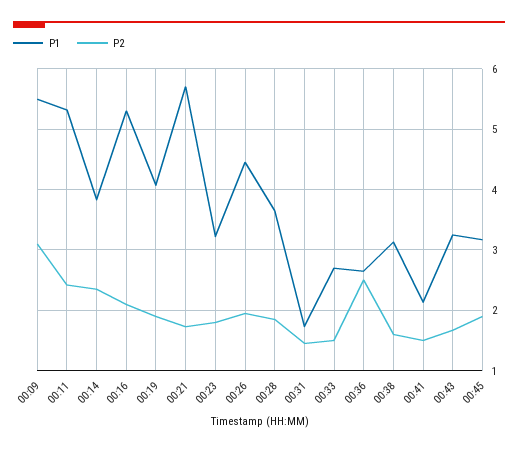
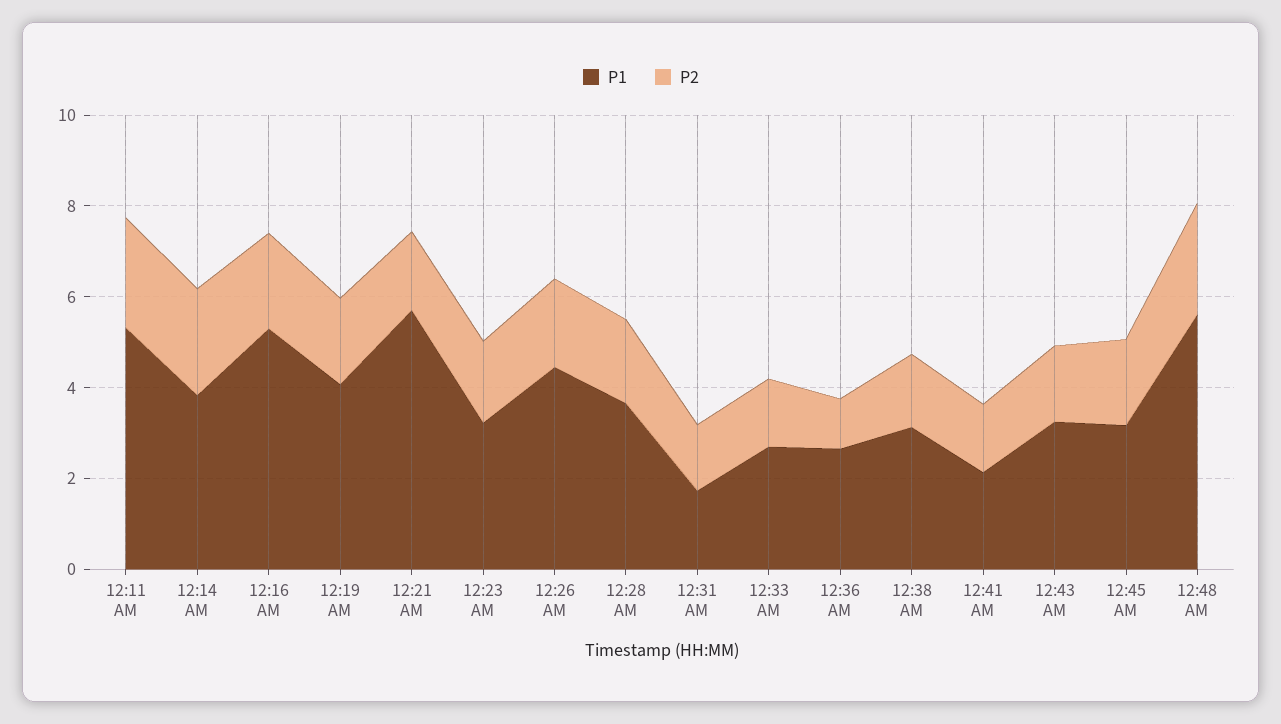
P1, 00:09: 5.5 -> none
P2, 00:09: 3.1 -> none
P2, 00:36: 2.5 -> 1
P1, 12:48 AM: none -> 5.5
P2, 12:48 AM: none -> 2.5

